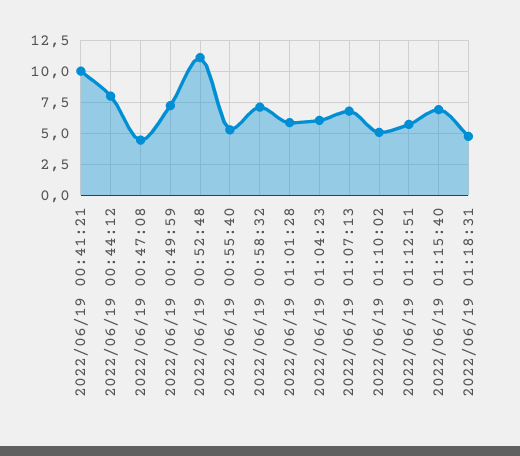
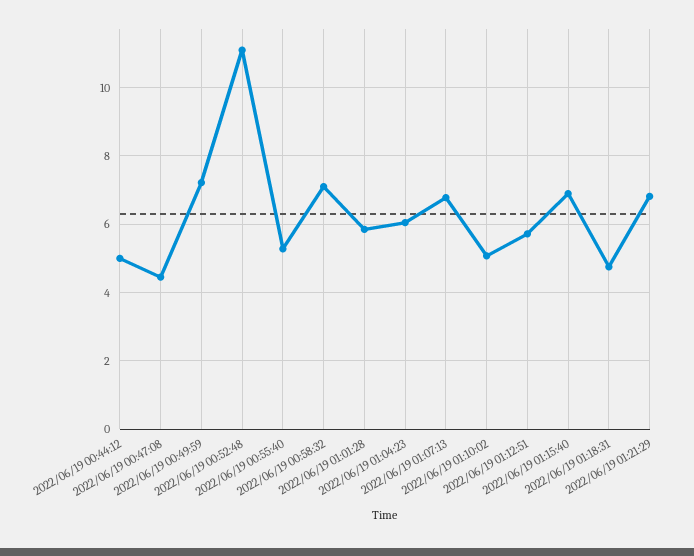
2022/06/19 00:41:21: 10 -> none
2022/06/19 00:44:12: 8 -> 5
2022/06/19 01:21:29: none -> 6.8

